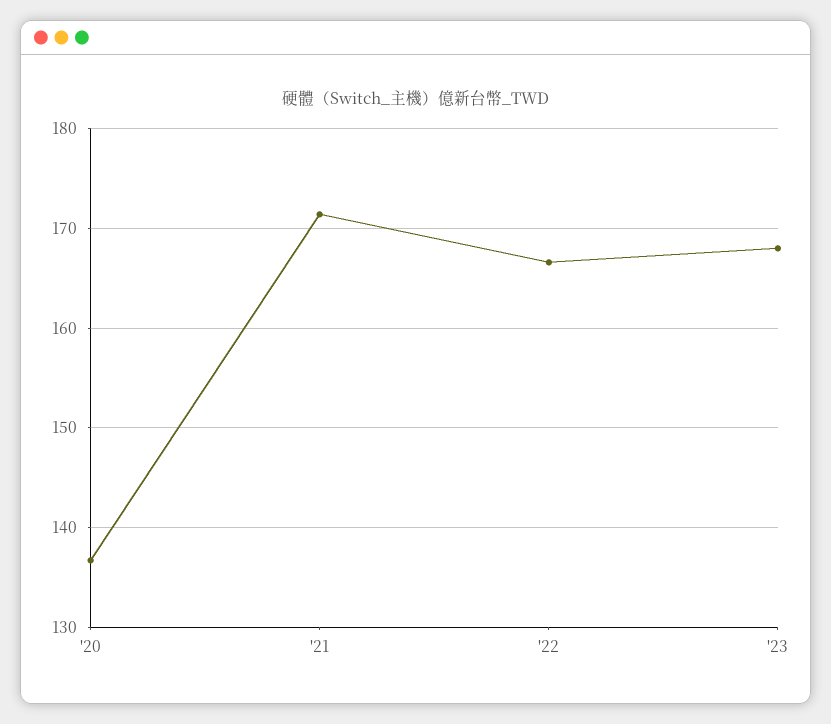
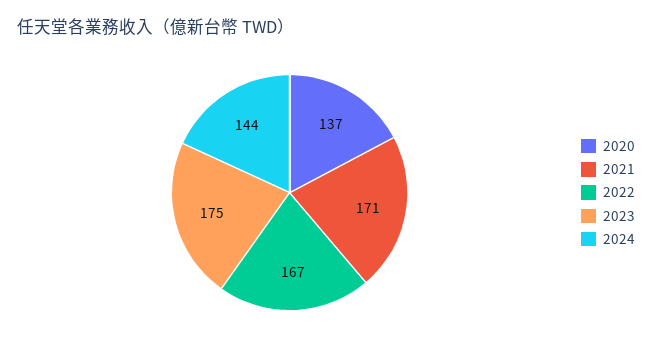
'23: 168 -> 175
2024: none -> 144

